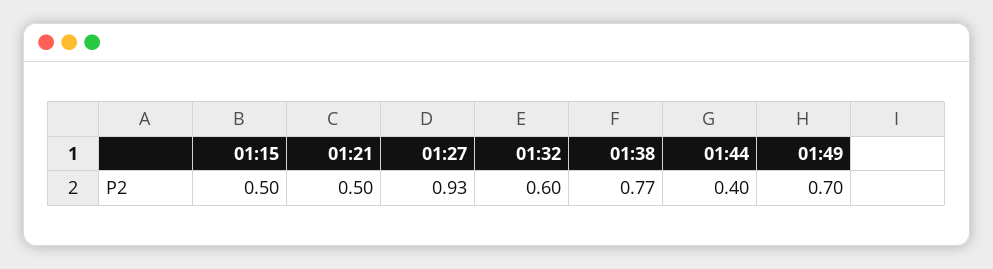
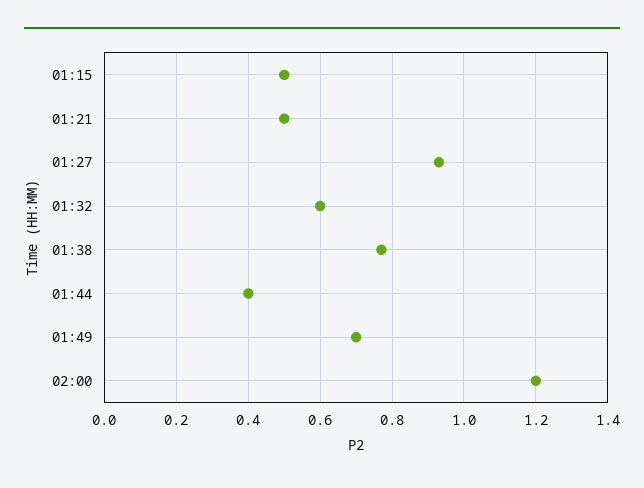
02:00: none -> 1.2

